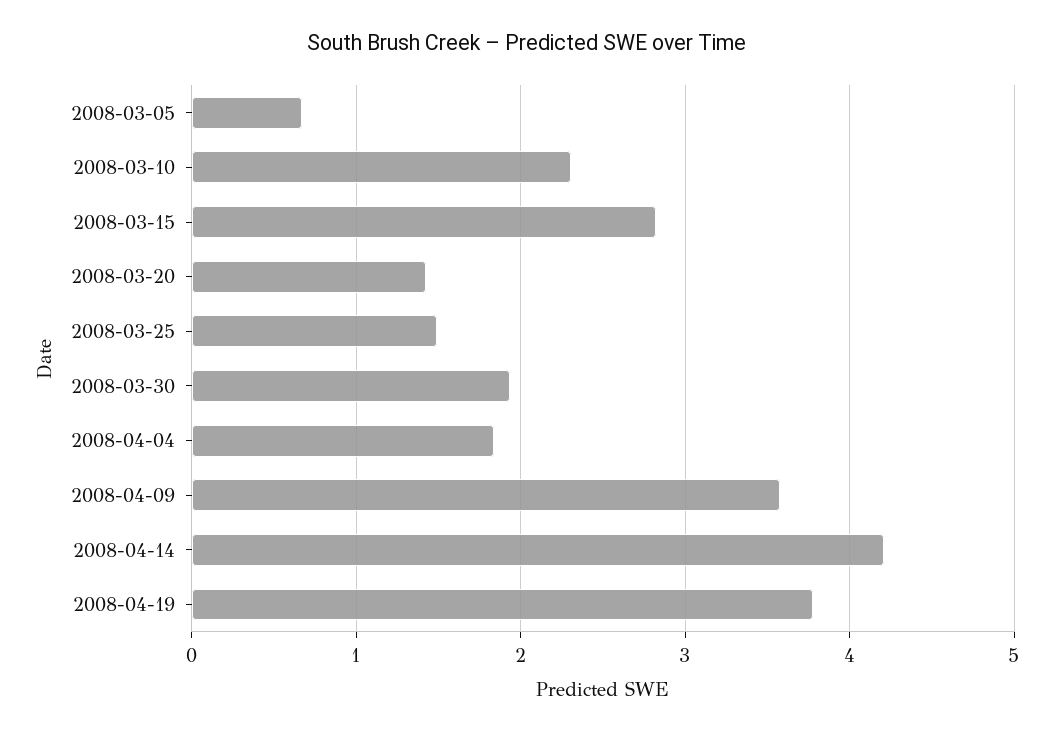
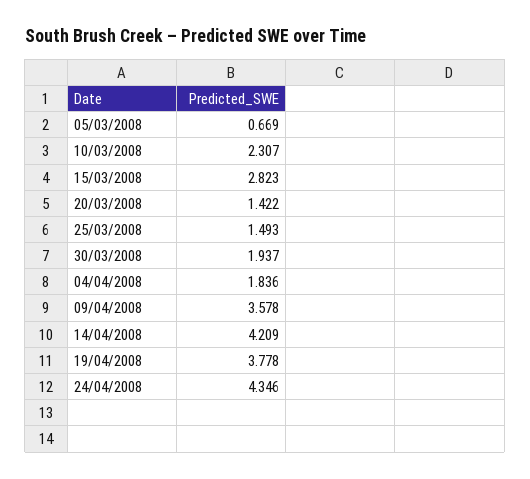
24/04/2008: none -> 4.346

